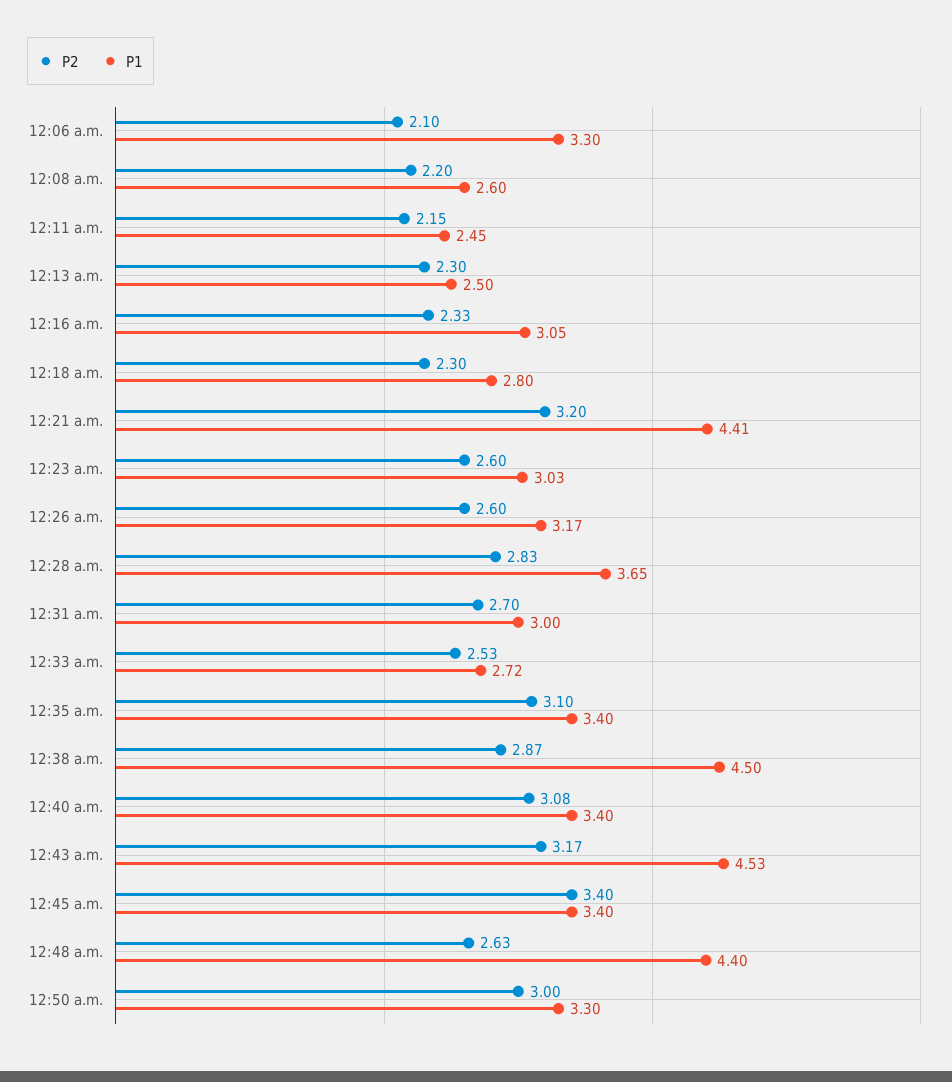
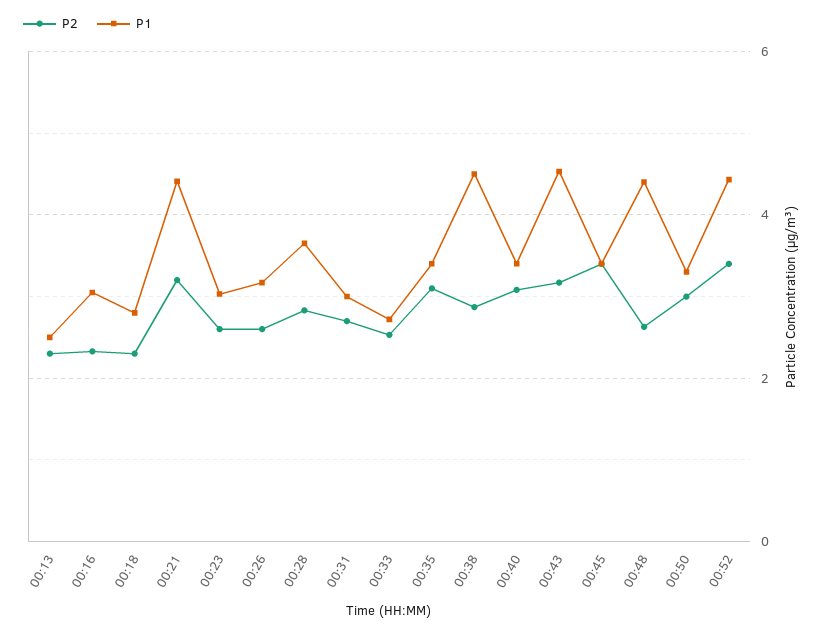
P2, 12:06 a.m.: 2.1 -> none
P1, 12:06 a.m.: 3.3 -> none
P2, 12:08 a.m.: 2.2 -> none
P1, 12:08 a.m.: 2.6 -> none
P2, 12:11 a.m.: 2.15 -> none
P1, 12:11 a.m.: 2.45 -> none
P2, 00:52: none -> 3.4
P1, 00:52: none -> 4.4

